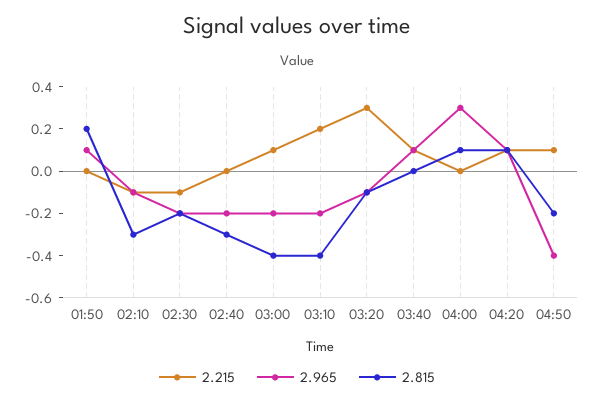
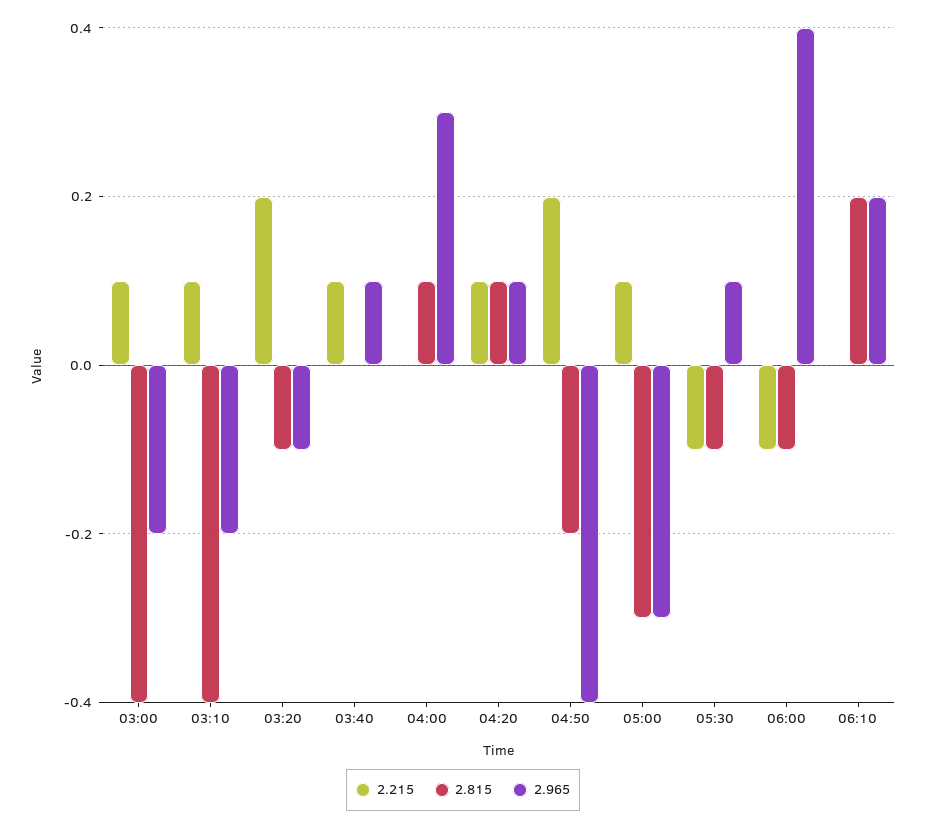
2.215, 01:50: 0 -> none
2.965, 01:50: 0.1 -> none
2.815, 01:50: 0.2 -> none
2.215, 02:10: -0.1 -> none
2.965, 02:10: -0.1 -> none
2.815, 02:10: -0.3 -> none
2.215, 02:30: -0.1 -> none
2.965, 02:30: -0.2 -> none
2.815, 02:30: -0.2 -> none
2.215, 02:40: 0 -> none
2.965, 02:40: -0.2 -> none
2.815, 02:40: -0.3 -> none
2.215, 03:10: 0.2 -> 0.1
2.215, 03:20: 0.3 -> 0.2
2.215, 04:50: 0.1 -> 0.2
2.215, 05:00: none -> 0.1
2.815, 05:00: none -> -0.3
2.965, 05:00: none -> -0.3
2.215, 05:30: none -> -0.1
2.815, 05:30: none -> -0.1
2.965, 05:30: none -> 0.1
2.215, 06:00: none -> -0.1
2.815, 06:00: none -> -0.1
2.965, 06:00: none -> 0.4
2.215, 06:10: none -> 0
2.815, 06:10: none -> 0.2
2.965, 06:10: none -> 0.2

